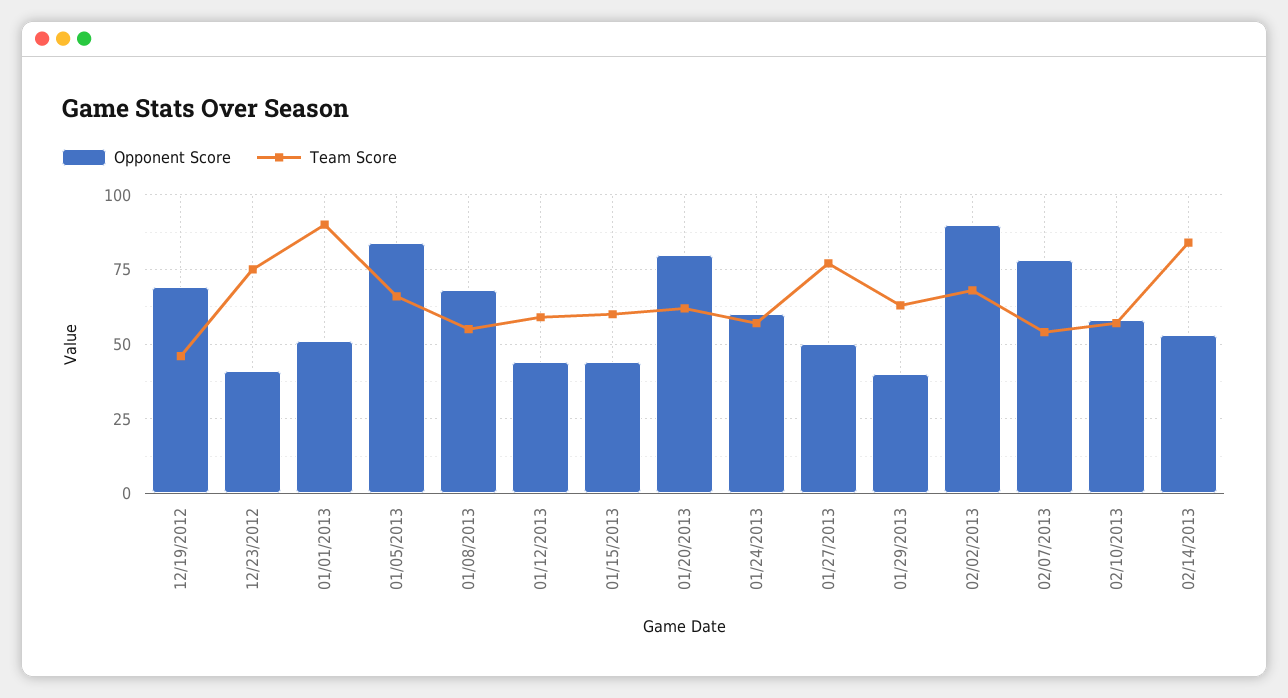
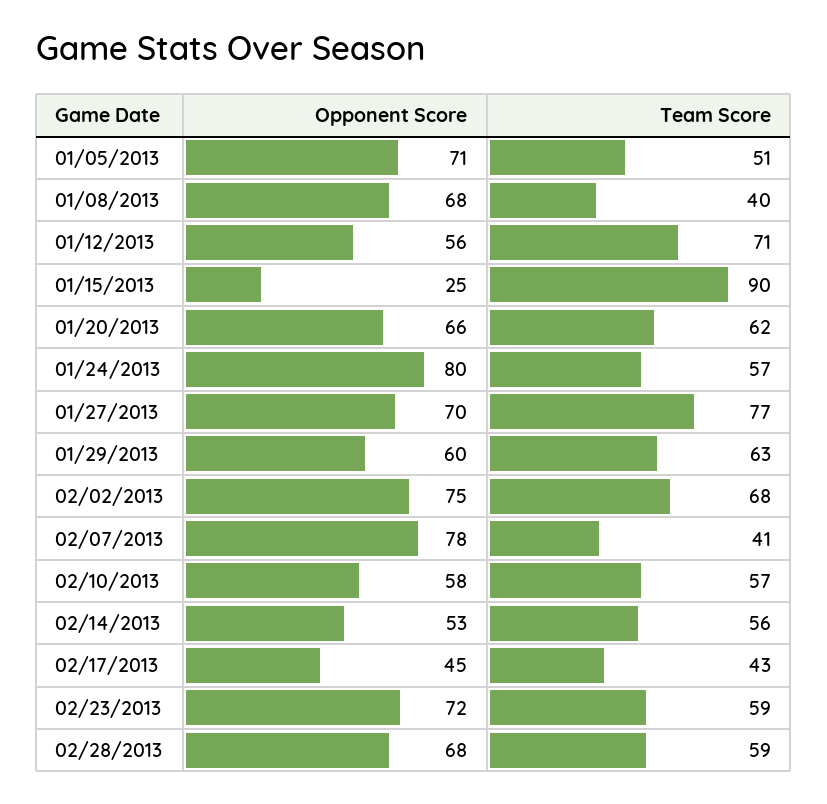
Opponent Score, 12/19/2012: 70 -> none
Team Score, 12/19/2012: 45 -> none
Opponent Score, 12/23/2012: 40 -> none
Team Score, 12/23/2012: 75 -> none
Opponent Score, 01/01/2013: 50 -> none
Team Score, 01/01/2013: 90 -> none
Opponent Score, 01/05/2013: 85 -> 71
Team Score, 01/05/2013: 65 -> 51
Team Score, 01/08/2013: 55 -> 40
Opponent Score, 01/12/2013: 45 -> 56
Team Score, 01/12/2013: 60 -> 71
Opponent Score, 01/15/2013: 45 -> 25
Team Score, 01/15/2013: 60 -> 90
Opponent Score, 01/20/2013: 80 -> 66
Opponent Score, 01/24/2013: 60 -> 80
Opponent Score, 01/27/2013: 50 -> 70
Opponent Score, 01/29/2013: 40 -> 60
Opponent Score, 02/02/2013: 90 -> 75
Team Score, 02/07/2013: 55 -> 41
Team Score, 02/14/2013: 85 -> 56
Opponent Score, 02/17/2013: none -> 45
Team Score, 02/17/2013: none -> 43
Opponent Score, 02/23/2013: none -> 72
Team Score, 02/23/2013: none -> 59
Opponent Score, 02/28/2013: none -> 68
Team Score, 02/28/2013: none -> 59

